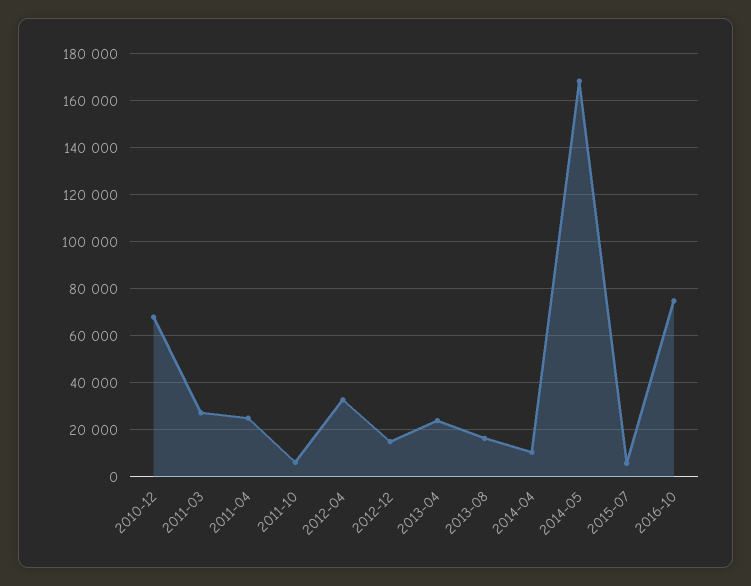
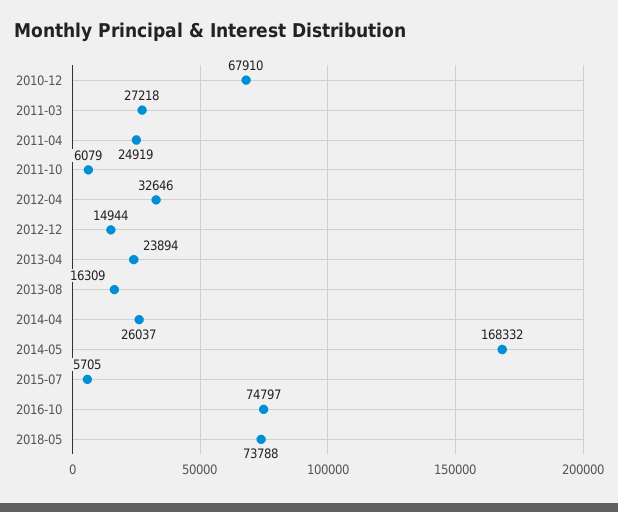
2014-04: 10000 -> 26037
2018-05: none -> 73788

